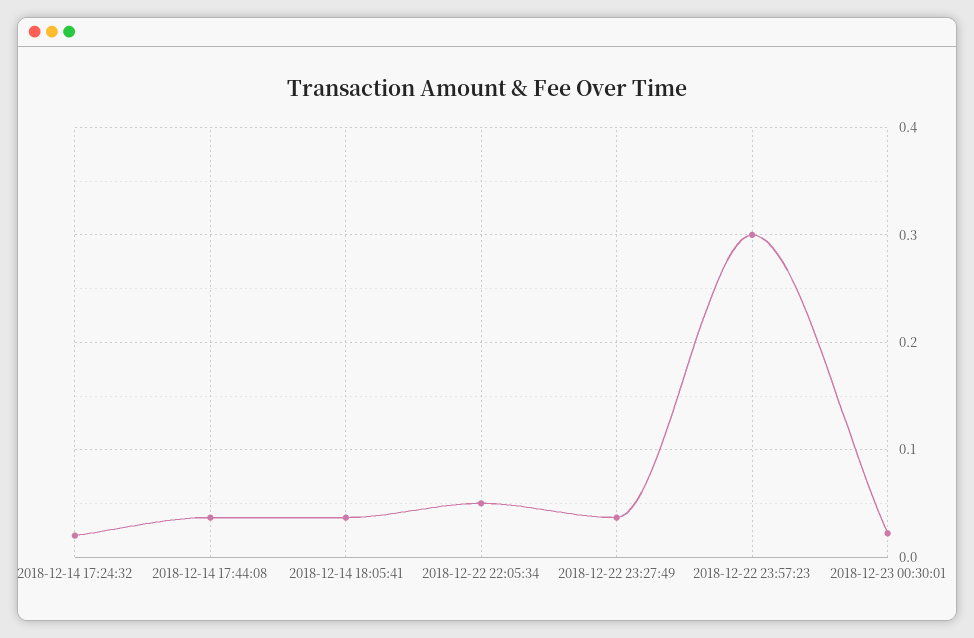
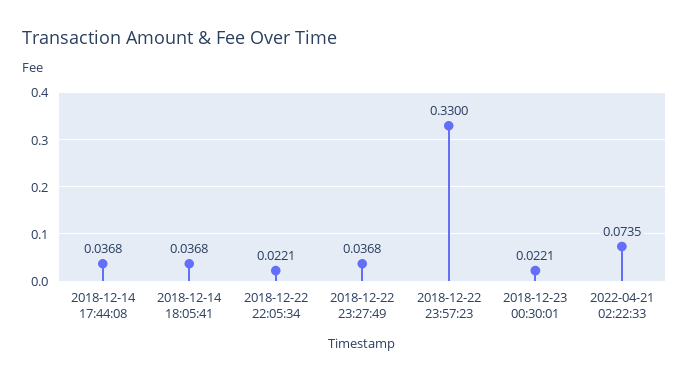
2018-12-14 17:24:32: 0.02 -> none
2018-12-22 22:05:34: 0.05 -> 0.0221
2018-12-22 23:57:23: 0.3 -> 0.33
2022-04-21 02:22:33: none -> 0.0735

